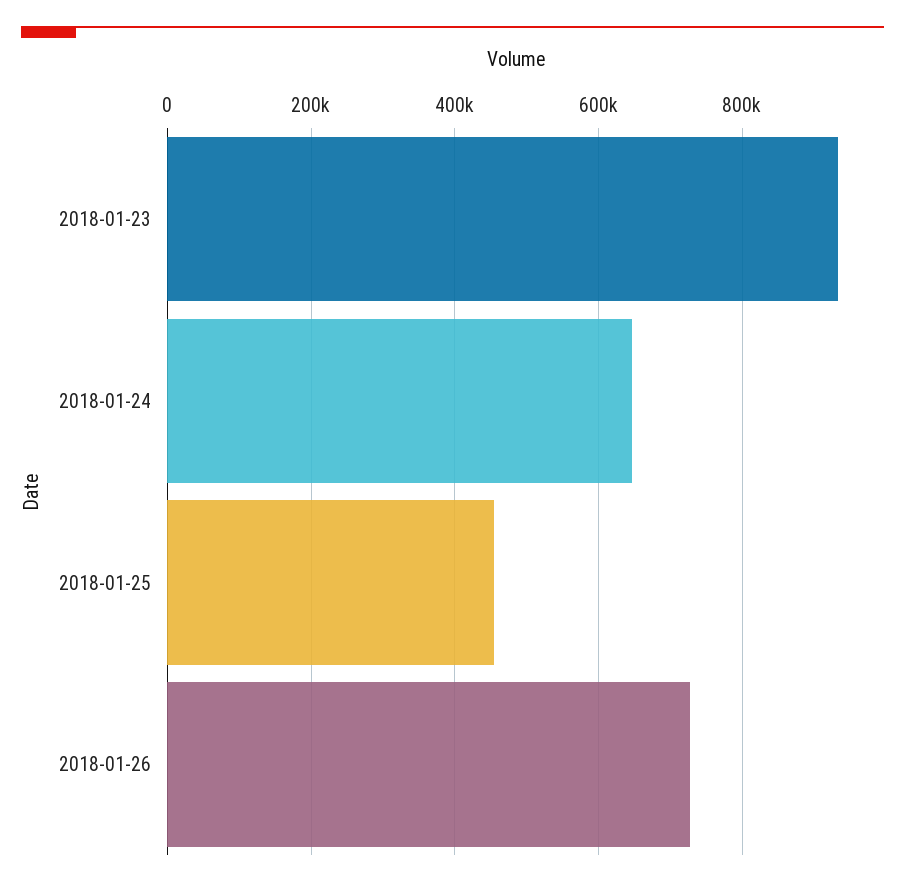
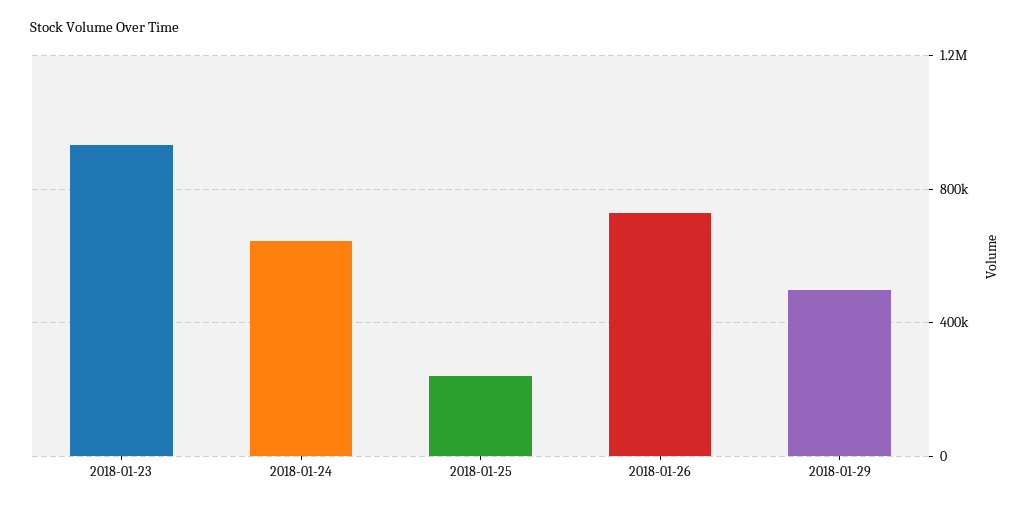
2018-01-25: 460000 -> 250000
2018-01-29: none -> 500000

